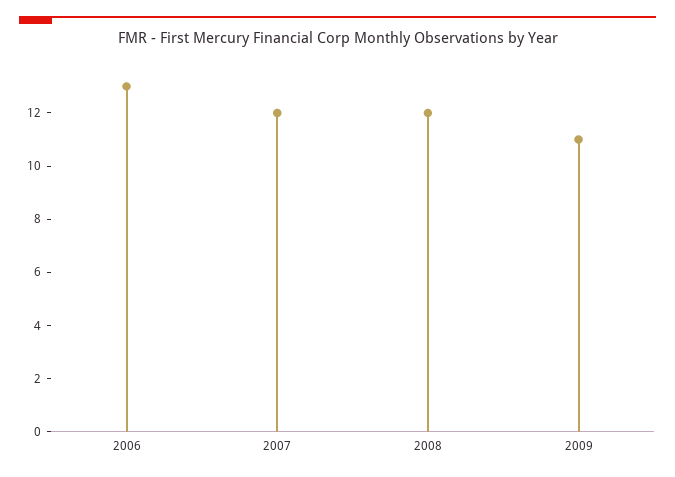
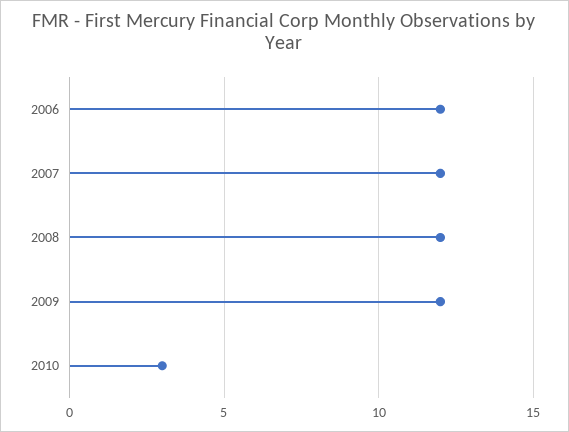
2006: 13 -> 12
2009: 11 -> 12
2010: none -> 3

